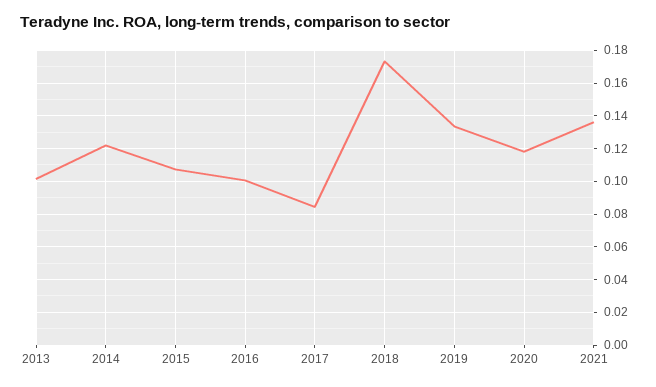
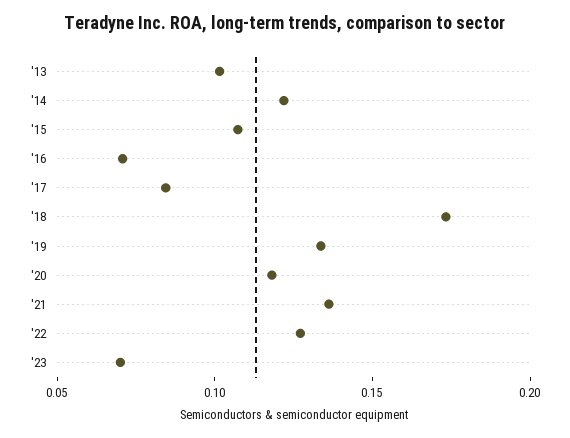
2016: 0.1 -> 0.07
'22: none -> 0.13
'23: none -> 0.07

